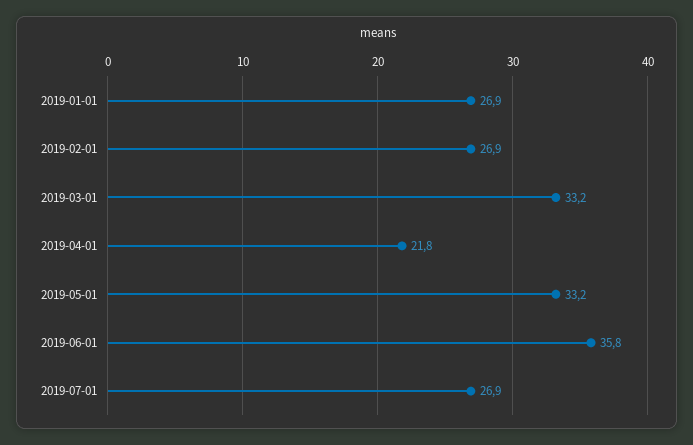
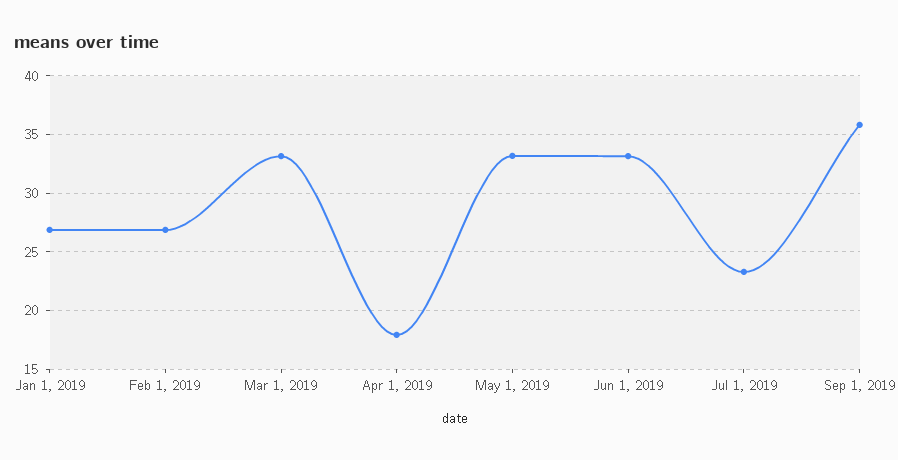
2019-04-01: 21.8 -> 18
2019-06-01: 35.8 -> 33
2019-07-01: 26.9 -> 23
Sep 1, 2019: none -> 36

